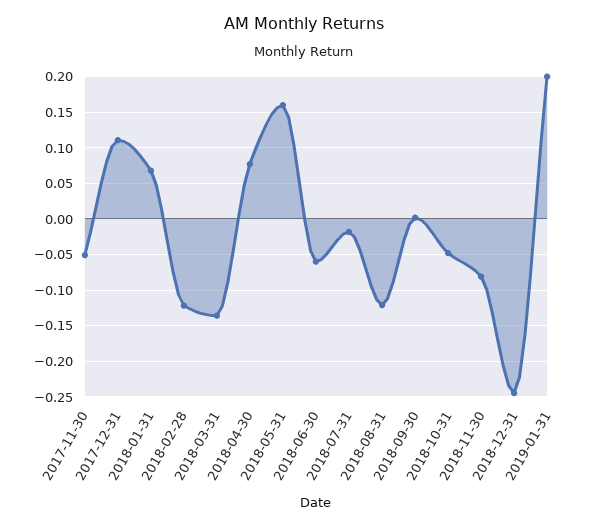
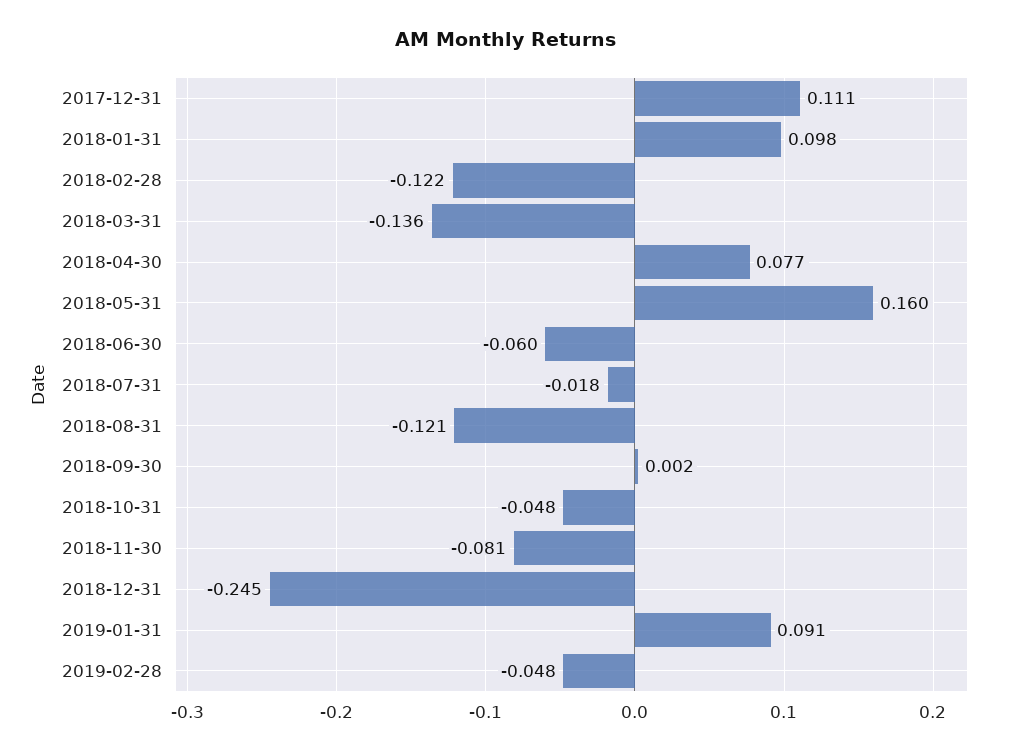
2017-11-30: -0.05 -> none
2018-01-31: 0.07 -> 0.098
2019-01-31: 0.2 -> 0.091
2019-02-28: none -> -0.048

